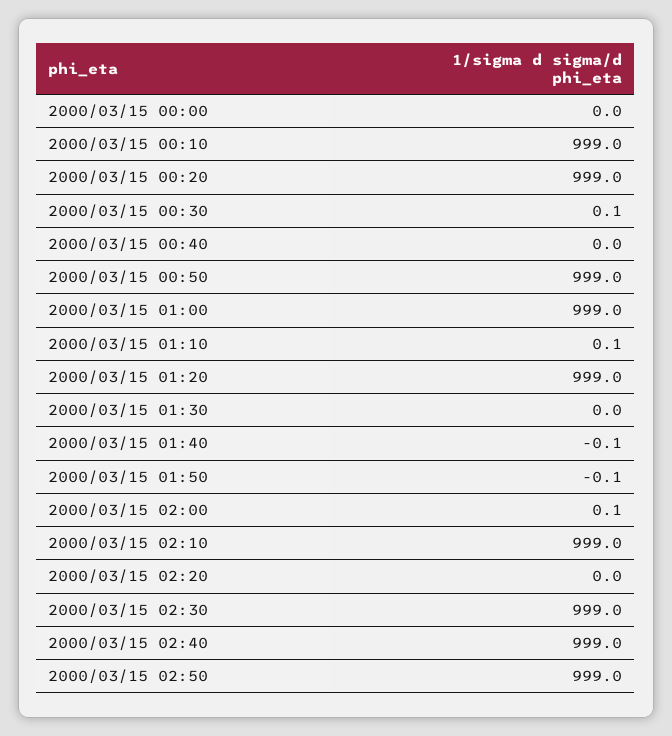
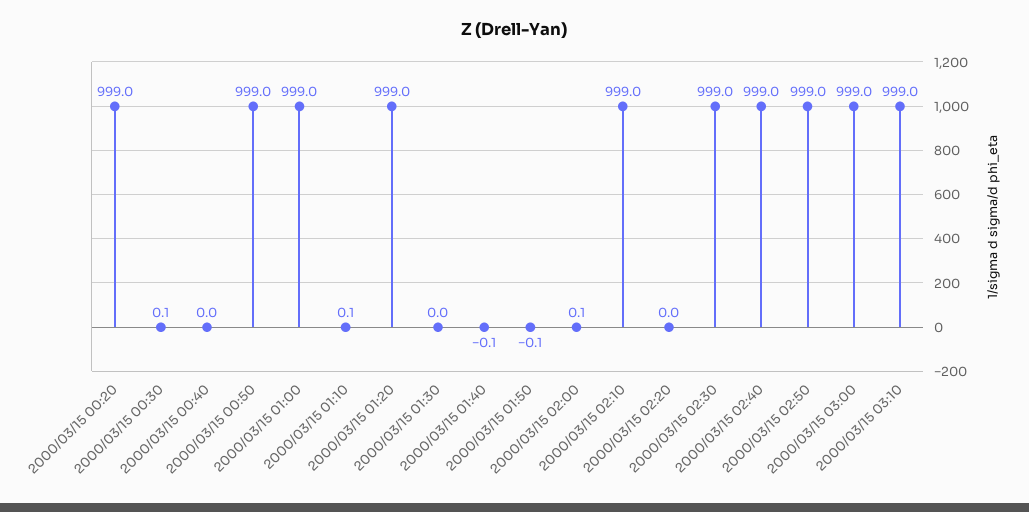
2000/03/15 00:00: 0 -> none
2000/03/15 00:10: 999 -> none
2000/03/15 03:00: none -> 999
2000/03/15 03:10: none -> 999

